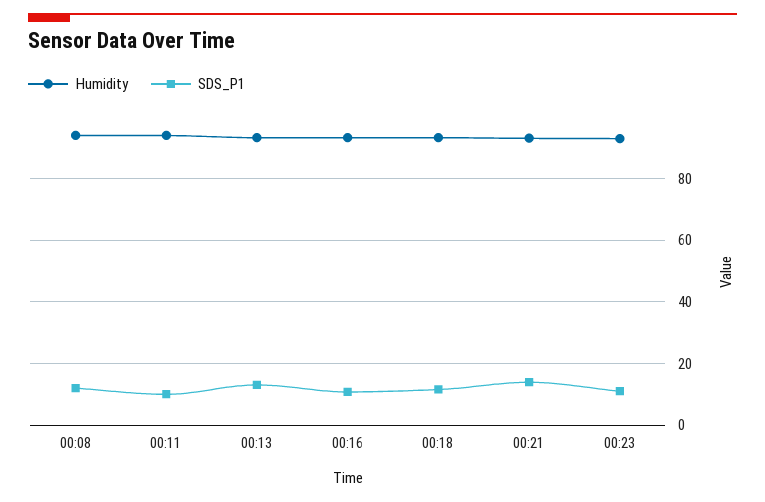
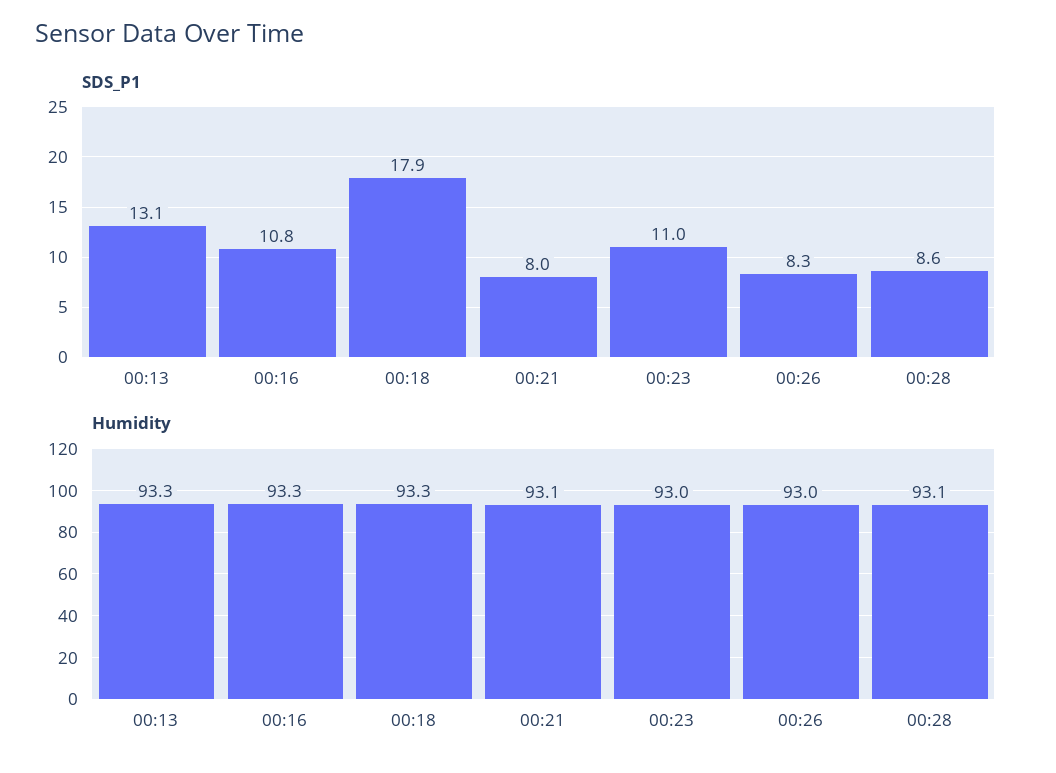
Humidity, 00:08: 94 -> none
SDS_P1, 00:08: 12 -> none
Humidity, 00:11: 94 -> none
SDS_P1, 00:11: 10 -> none
SDS_P1, 00:18: 12 -> 17.9
SDS_P1, 00:21: 14 -> 8
SDS_P1, 00:26: none -> 8.3
SDS_P1, 00:28: none -> 8.6
Humidity, 00:26: none -> 93
Humidity, 00:28: none -> 93.1

